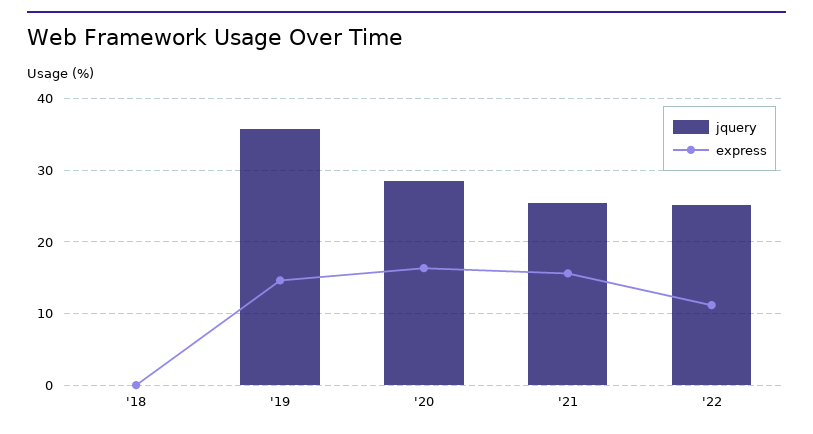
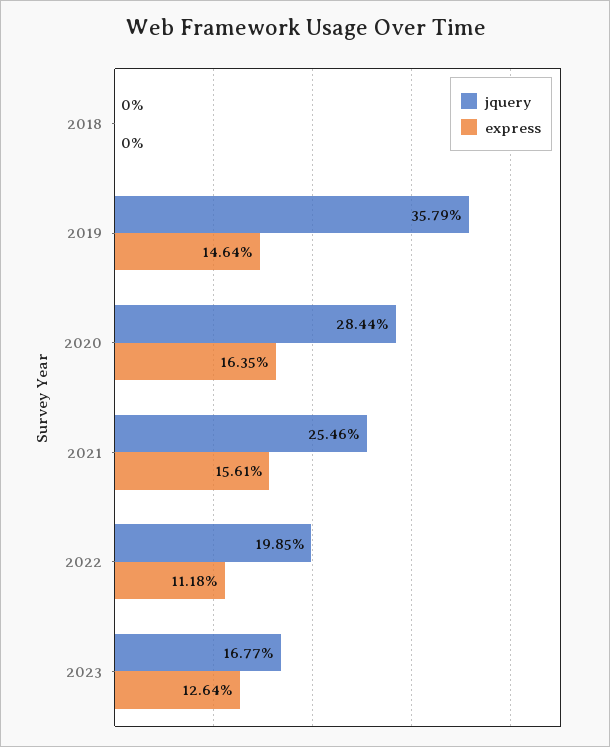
jquery, '22: 25 -> 19.85
jquery, 2023: none -> 16.77
express, 2023: none -> 12.64

